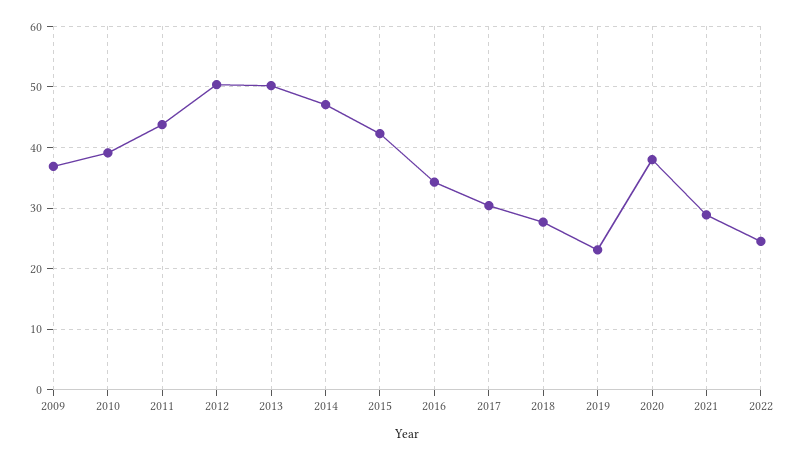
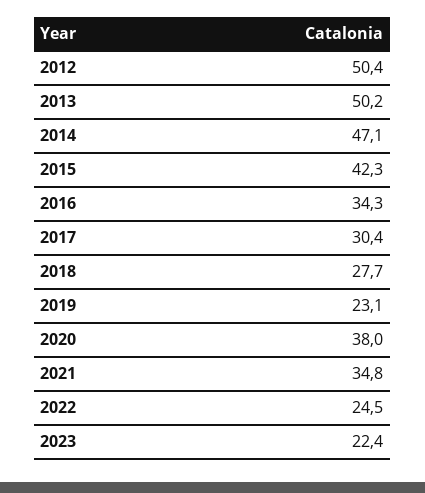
2009: 37 -> none
2010: 39 -> none
2011: 44 -> none
2021: 29 -> 34.8
2023: none -> 22.4

